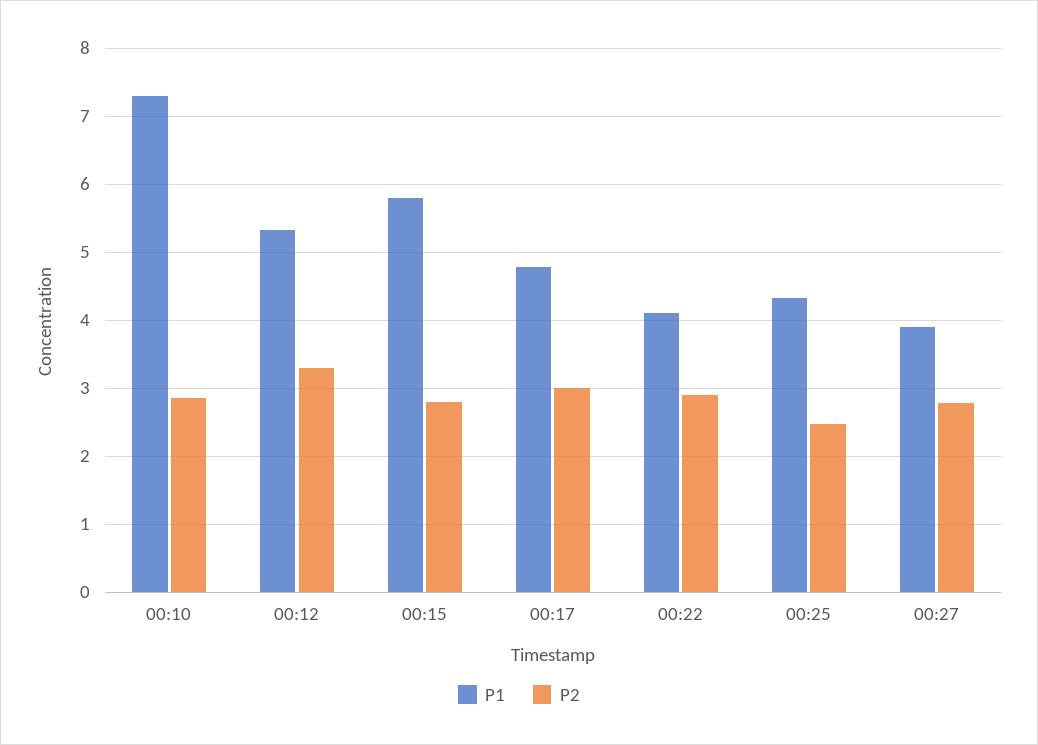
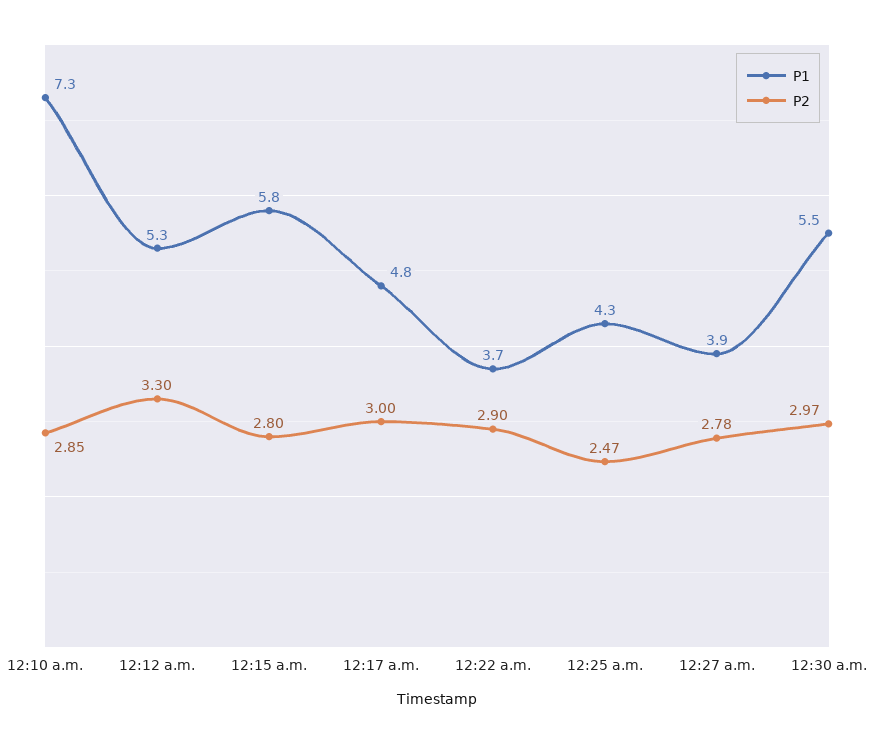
P1, 00:22: 4.1 -> 3.7
P1, 12:30 a.m.: none -> 5.5
P2, 12:30 a.m.: none -> 2.97

